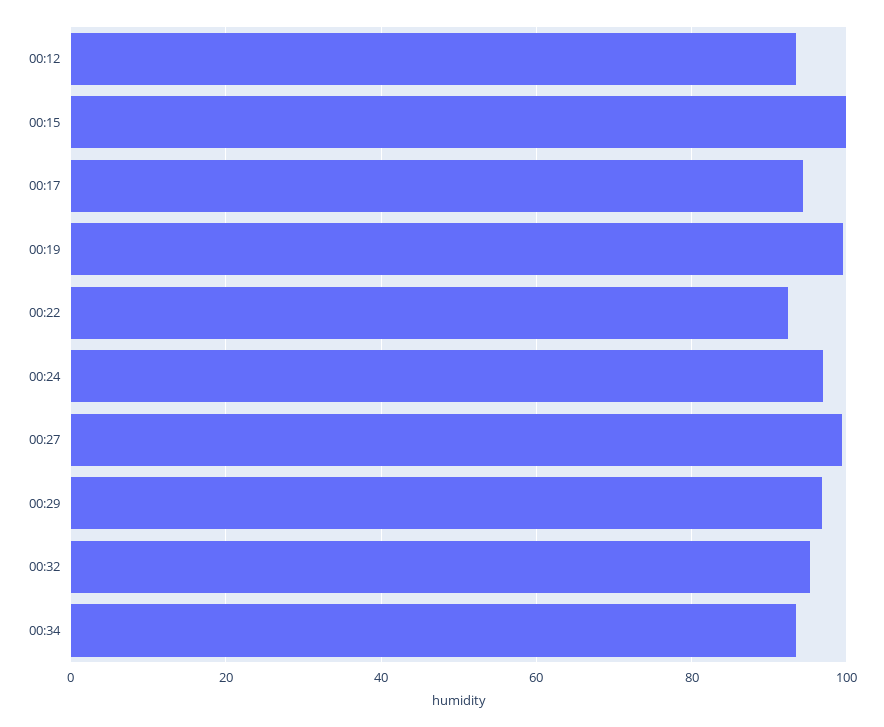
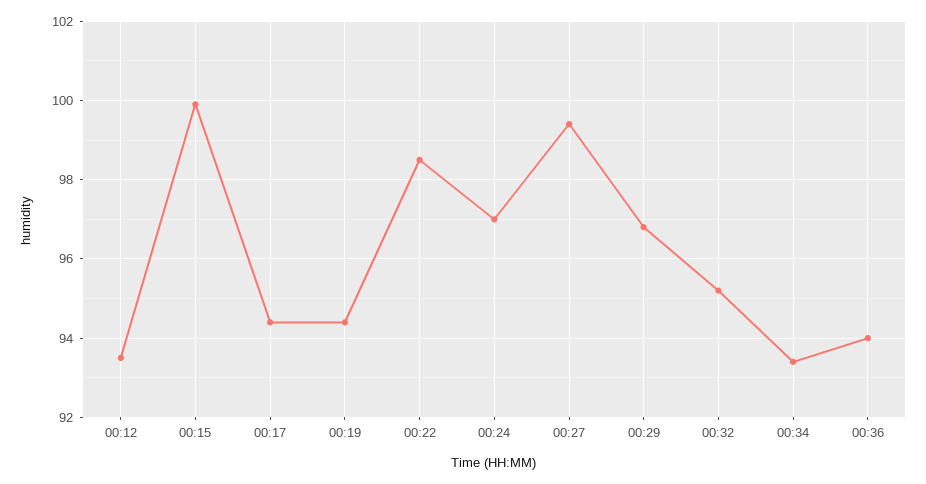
00:19: 100 -> 94.5
00:22: 92 -> 98.5
00:36: none -> 94

